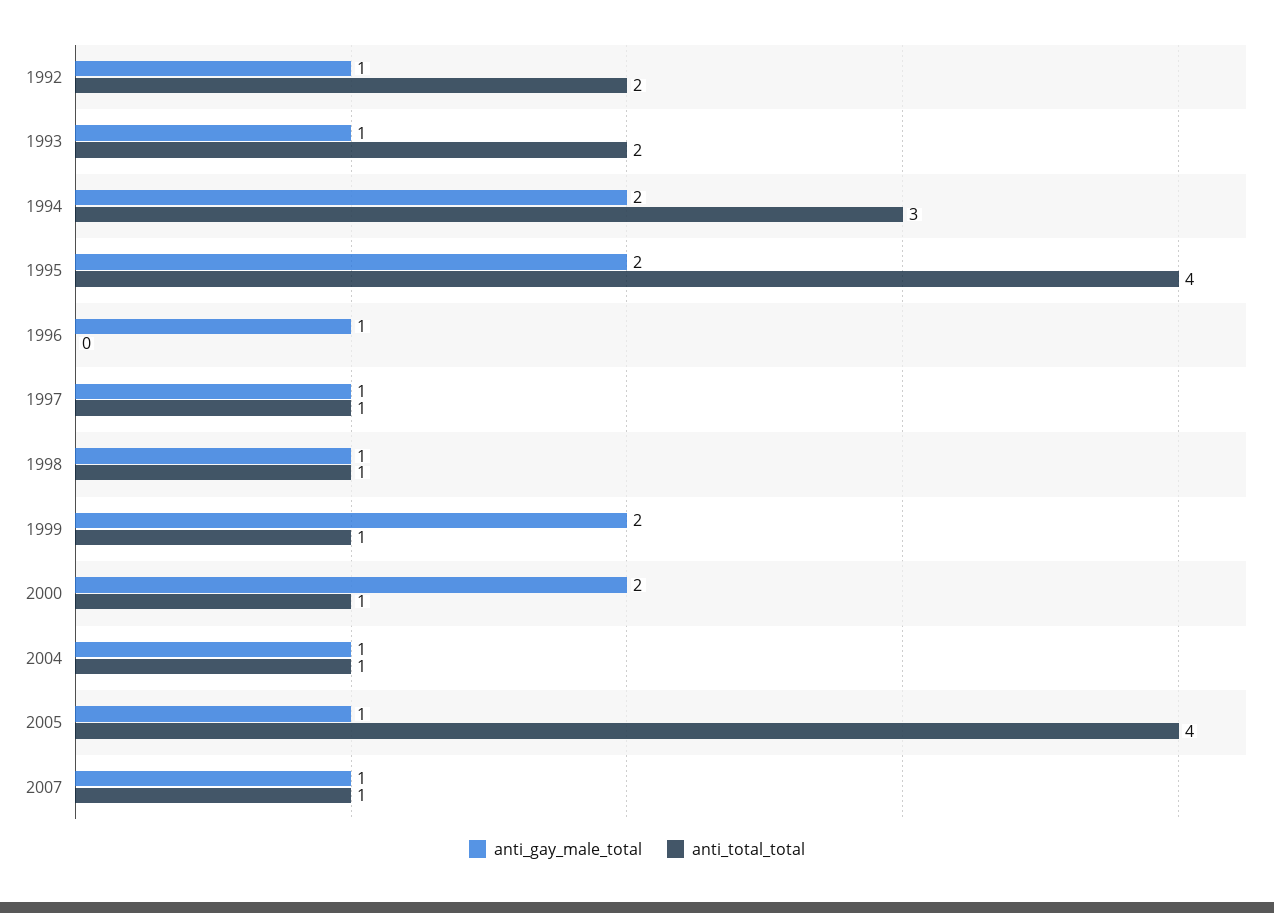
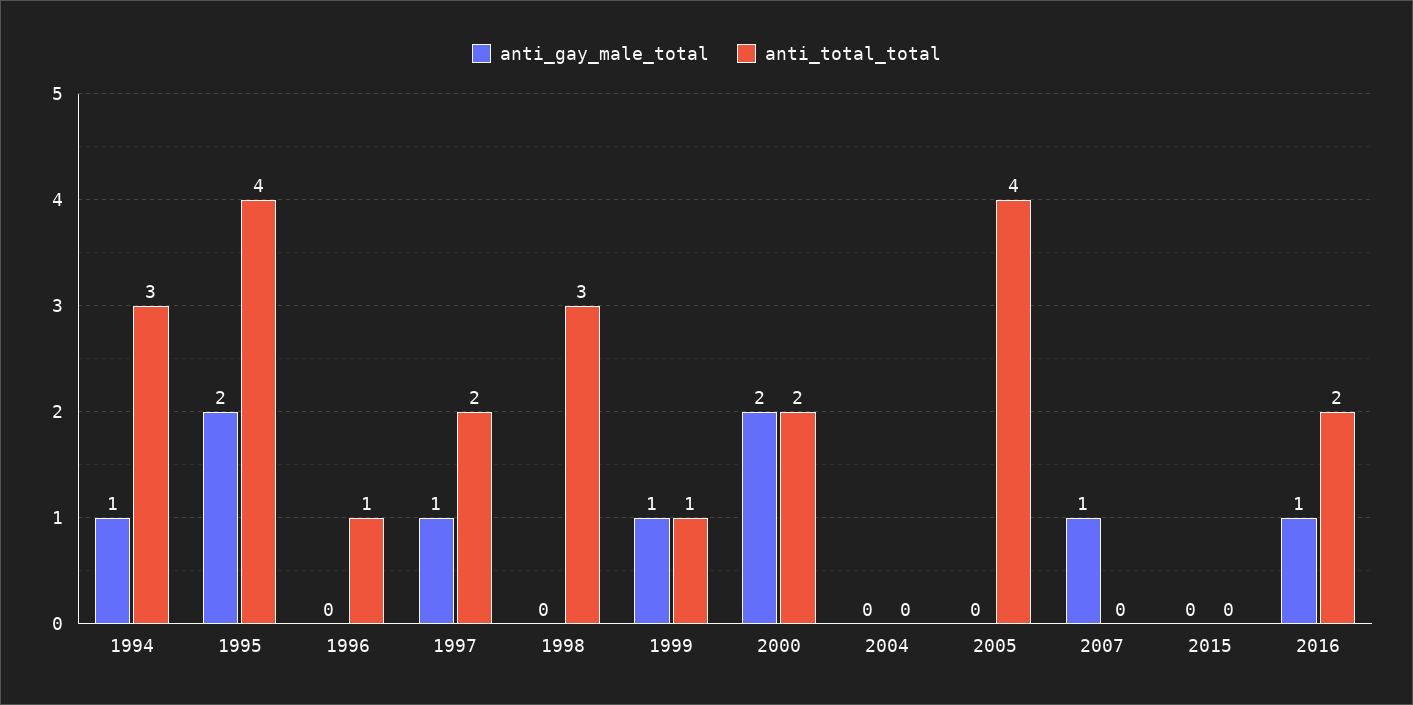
anti_gay_male_total, 1992: 1 -> none
anti_total_total, 1992: 2 -> none
anti_gay_male_total, 1993: 1 -> none
anti_total_total, 1993: 2 -> none
anti_gay_male_total, 1994: 2 -> 1
anti_gay_male_total, 1996: 1 -> 0
anti_total_total, 1996: 0 -> 1
anti_total_total, 1997: 1 -> 2
anti_gay_male_total, 1998: 1 -> 0
anti_total_total, 1998: 1 -> 3
anti_gay_male_total, 1999: 2 -> 1
anti_total_total, 2000: 1 -> 2
anti_gay_male_total, 2004: 1 -> 0
anti_total_total, 2004: 1 -> 0
anti_gay_male_total, 2005: 1 -> 0
anti_total_total, 2007: 1 -> 0
anti_gay_male_total, 2015: none -> 0
anti_total_total, 2015: none -> 0
anti_gay_male_total, 2016: none -> 1
anti_total_total, 2016: none -> 2

